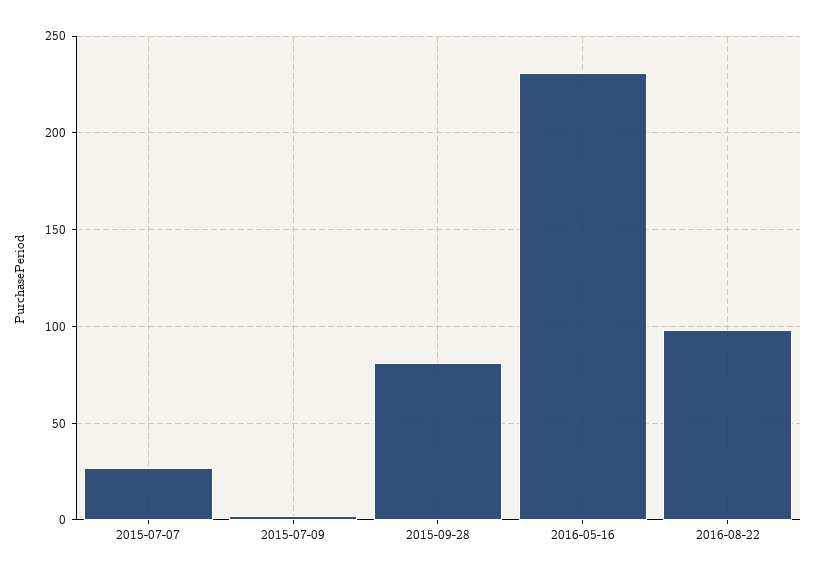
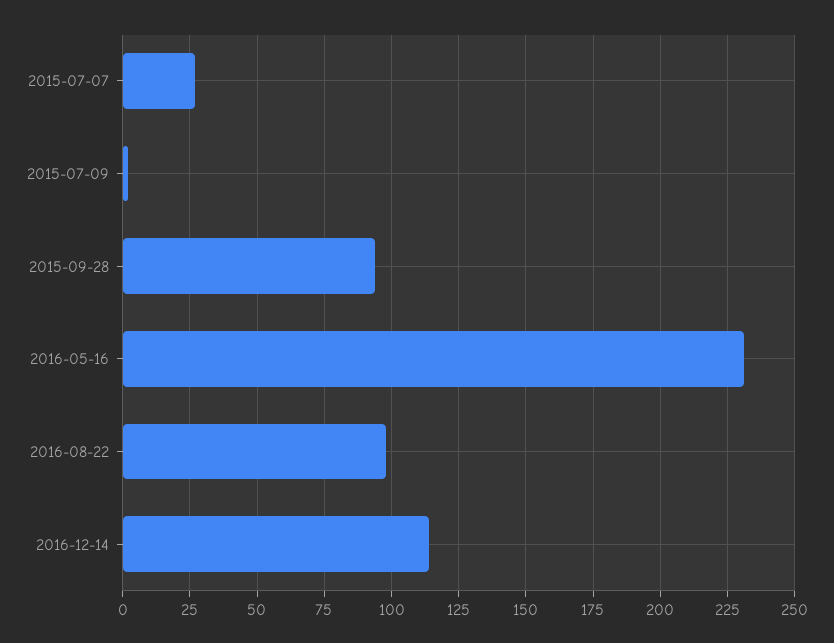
2015-09-28: 80 -> 95
2016-12-14: none -> 115

